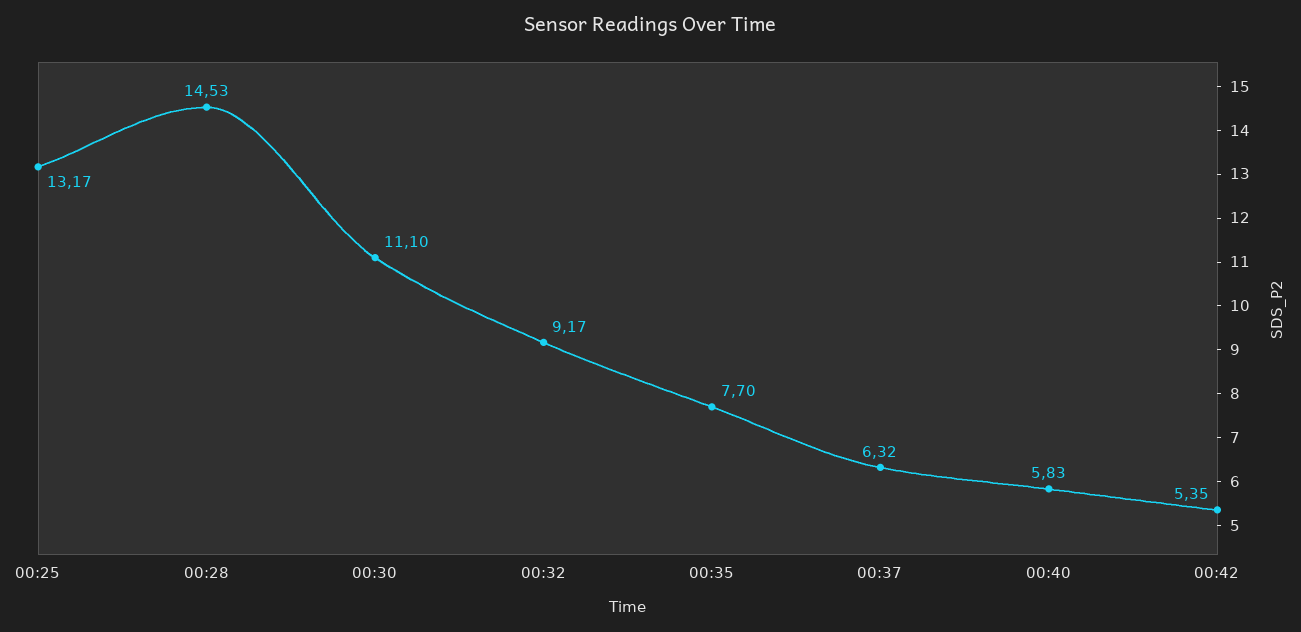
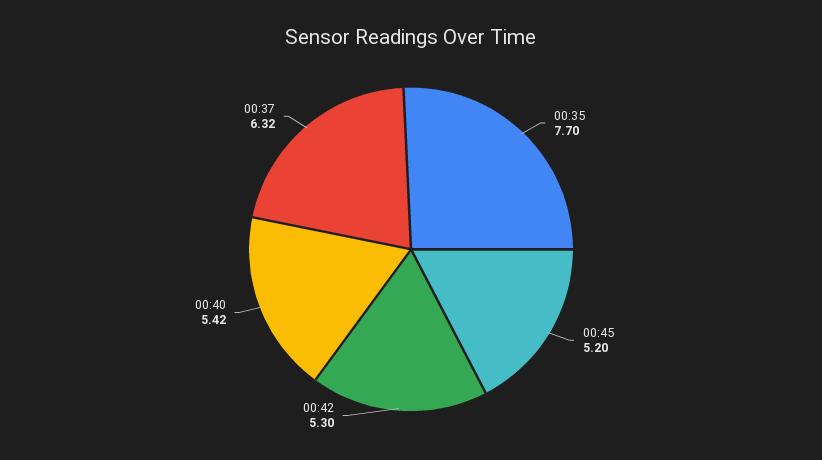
00:25: 13.17 -> none
00:28: 14.53 -> none
00:30: 11.1 -> none
00:32: 9.17 -> none
00:40: 5.83 -> 5.42
00:42: 5.35 -> 5.3
00:45: none -> 5.2

